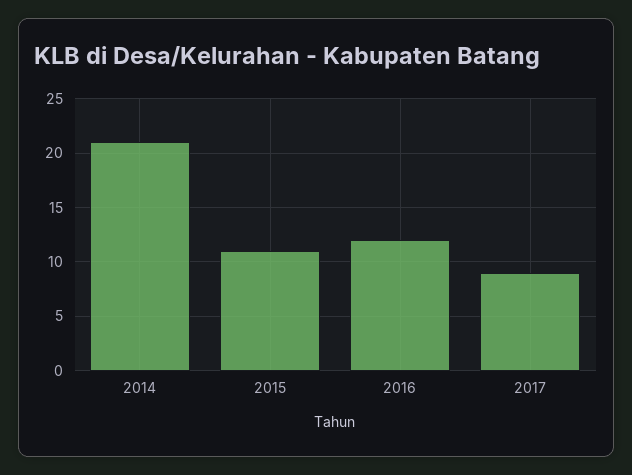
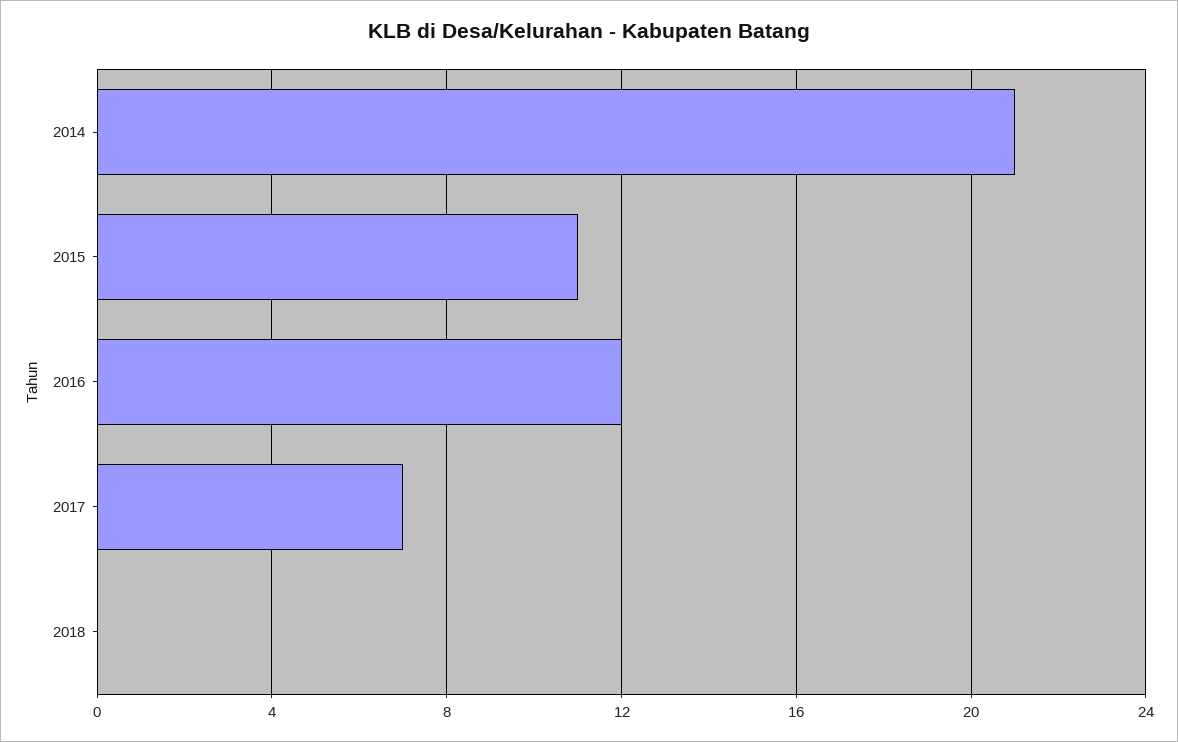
2017: 9 -> 7
2018: none -> 0

